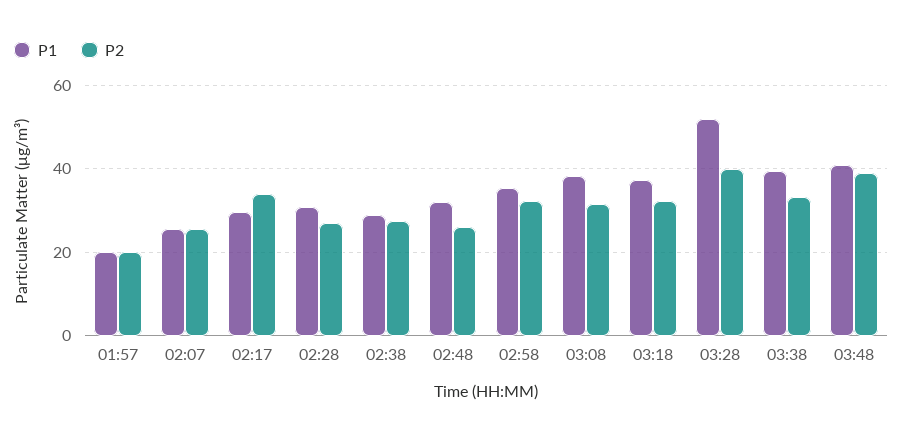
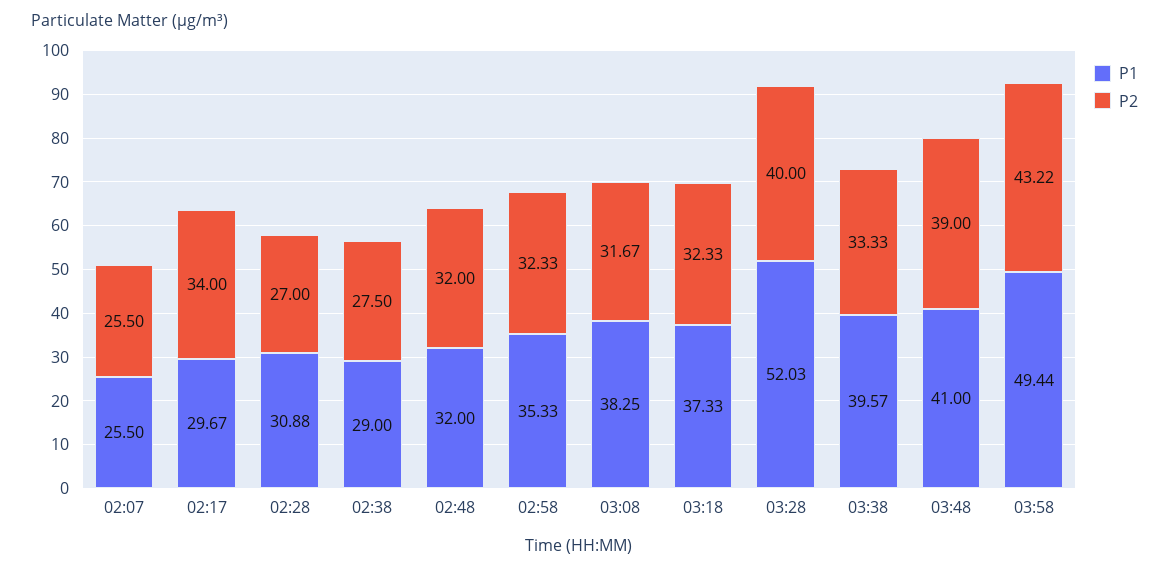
P1, 01:57: 20 -> none
P2, 01:57: 20 -> none
P2, 02:48: 26 -> 32
P1, 03:58: none -> 49.44
P2, 03:58: none -> 43.22

